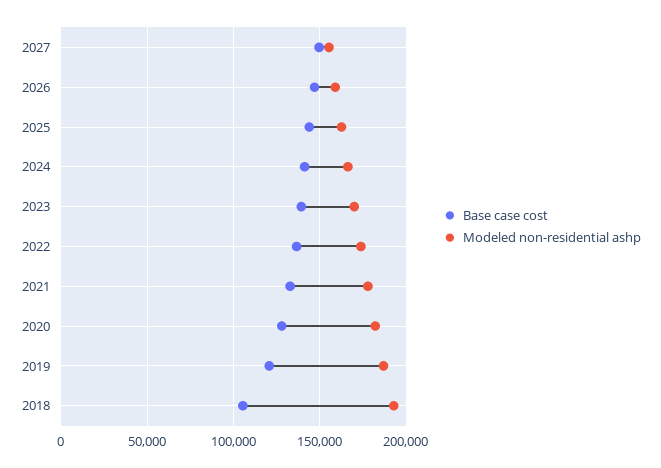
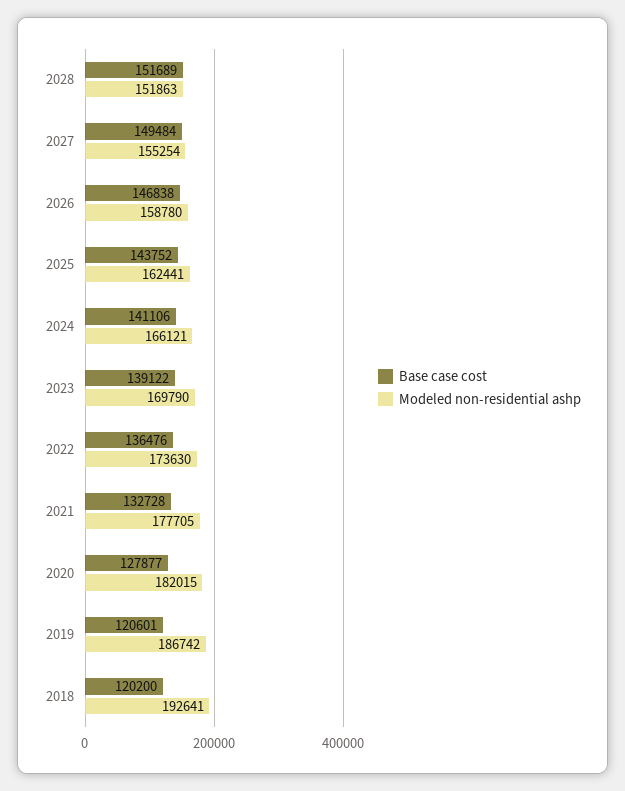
Base case cost, 2018: 105000 -> 120200
Base case cost, 2028: none -> 151689
Modeled non-residential ashp, 2028: none -> 151863

